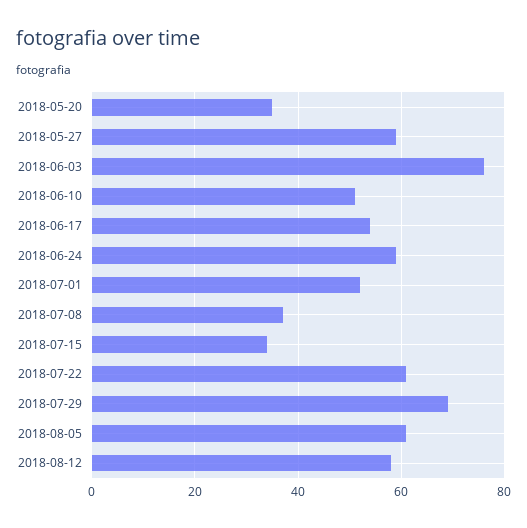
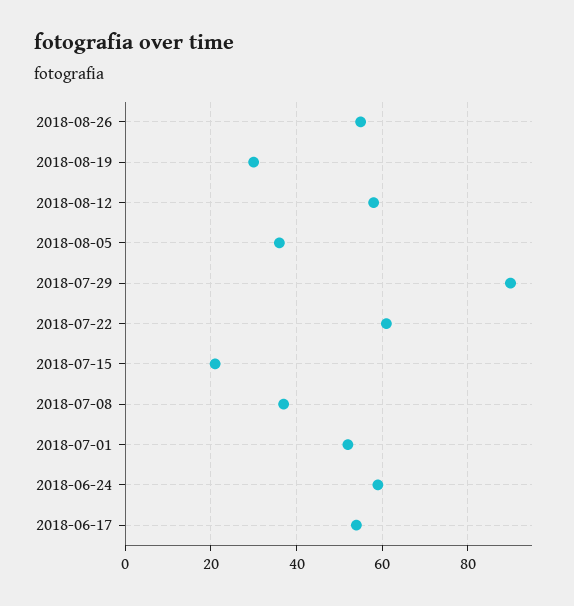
2018-05-20: 35 -> none
2018-05-27: 60 -> none
2018-06-03: 75 -> none
2018-06-10: 50 -> none
2018-07-15: 35 -> 20
2018-07-29: 70 -> 90
2018-08-05: 60 -> 35
2018-08-26: none -> 55
2018-08-19: none -> 30

